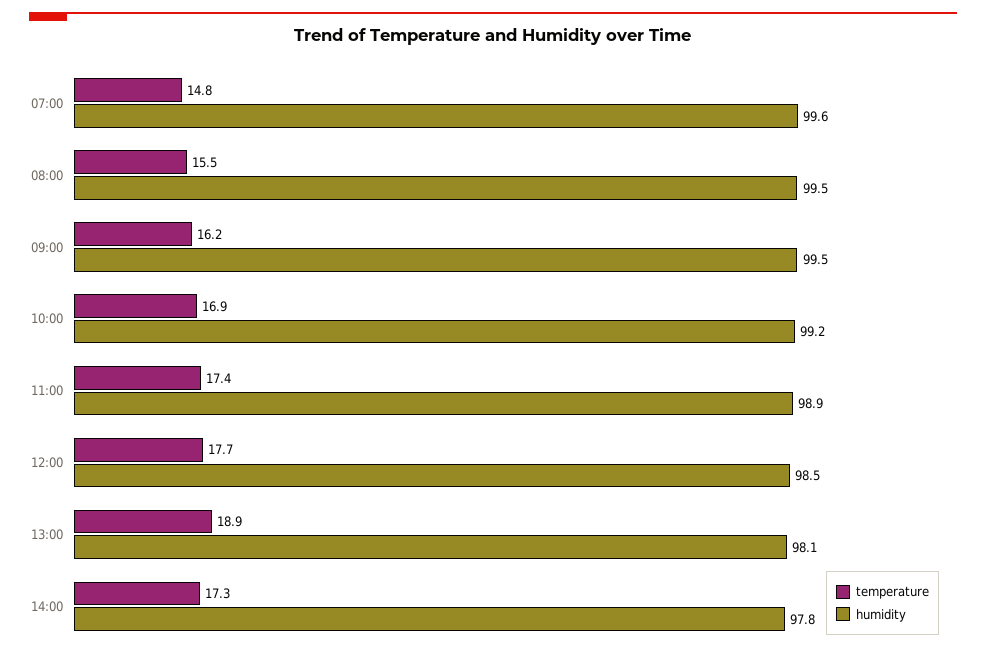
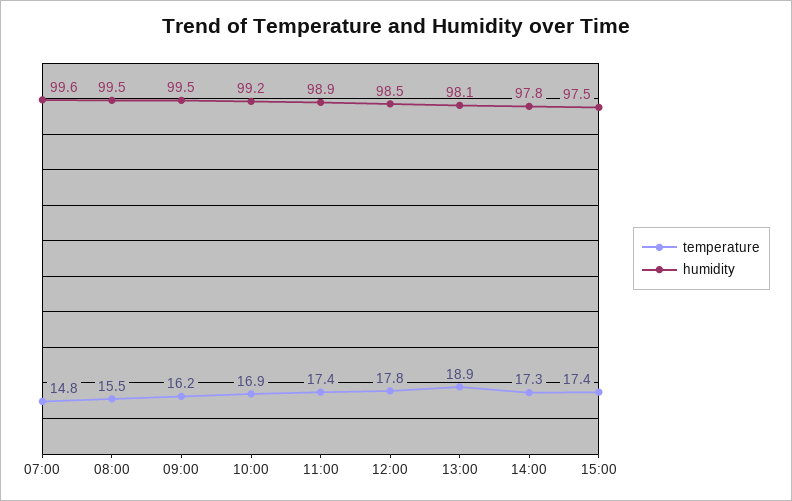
temperature, 12:00: 17.7 -> 17.8
temperature, 15:00: none -> 17.4
humidity, 15:00: none -> 97.5

